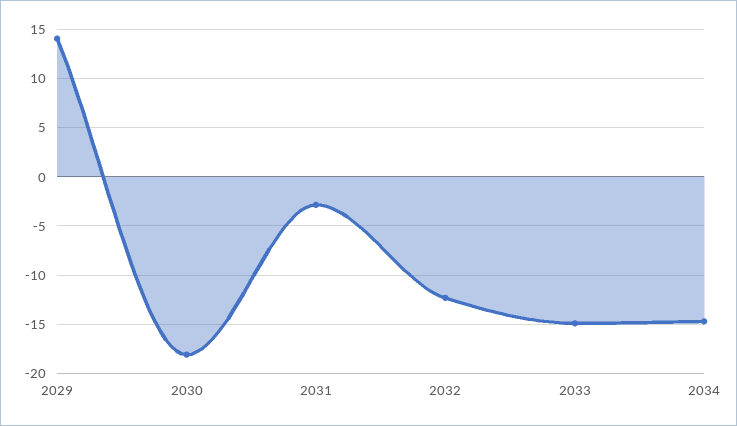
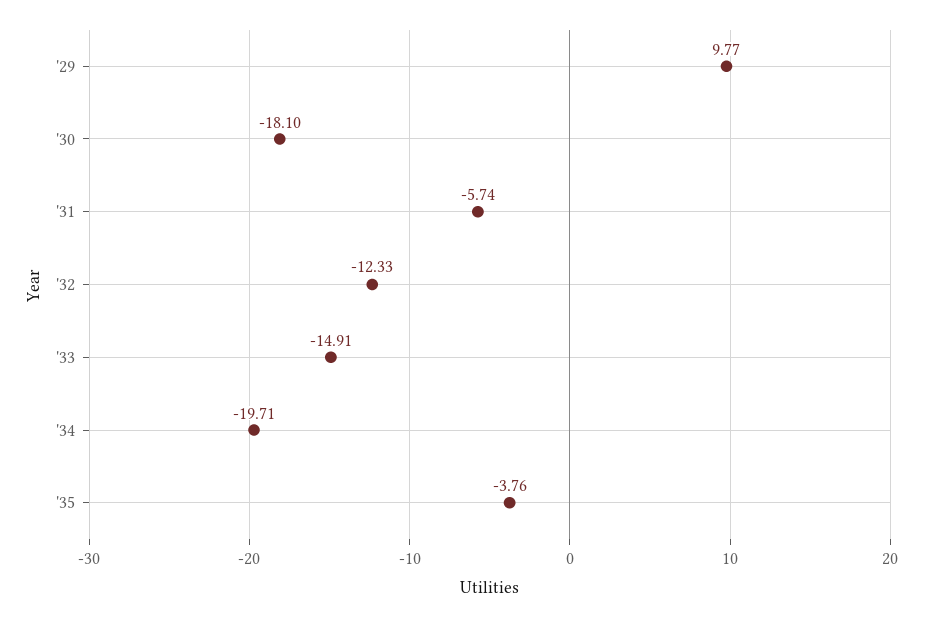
2029: 14 -> 9.77
2031: -3 -> -5.74
2034: -15 -> -19.71
'35: none -> -3.76

